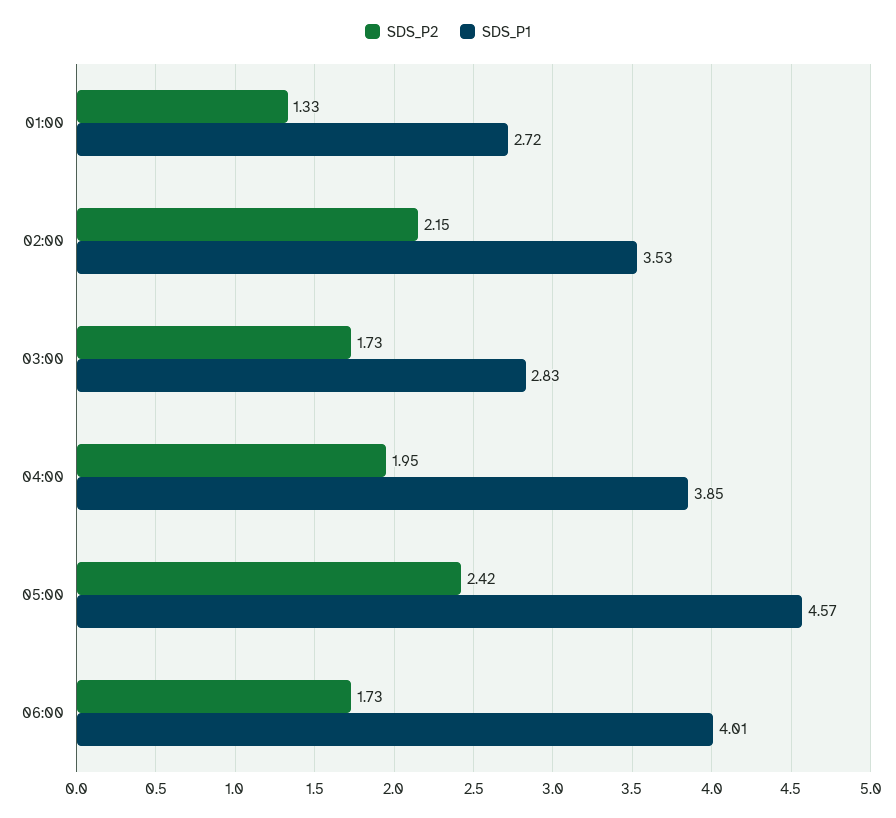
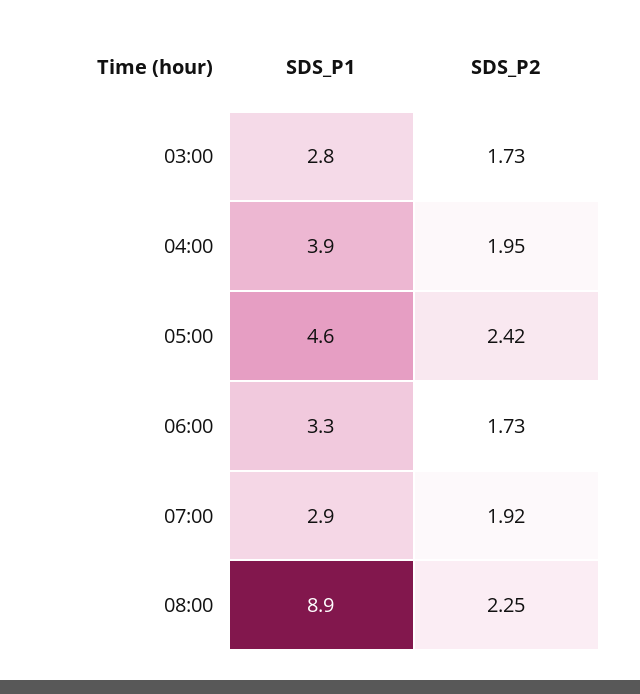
SDS_P2, 01:00: 1.33 -> none
SDS_P1, 01:00: 2.72 -> none
SDS_P2, 02:00: 2.15 -> none
SDS_P1, 02:00: 3.53 -> none
SDS_P1, 06:00: 4.01 -> 3.3
SDS_P1, 07:00: none -> 2.9
SDS_P2, 07:00: none -> 1.92
SDS_P1, 08:00: none -> 8.9
SDS_P2, 08:00: none -> 2.25

